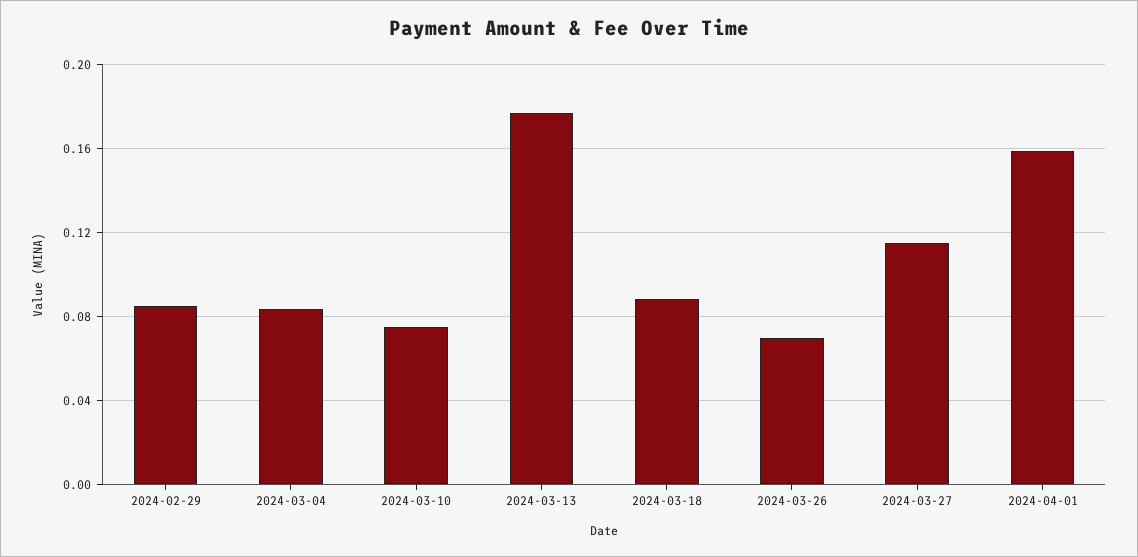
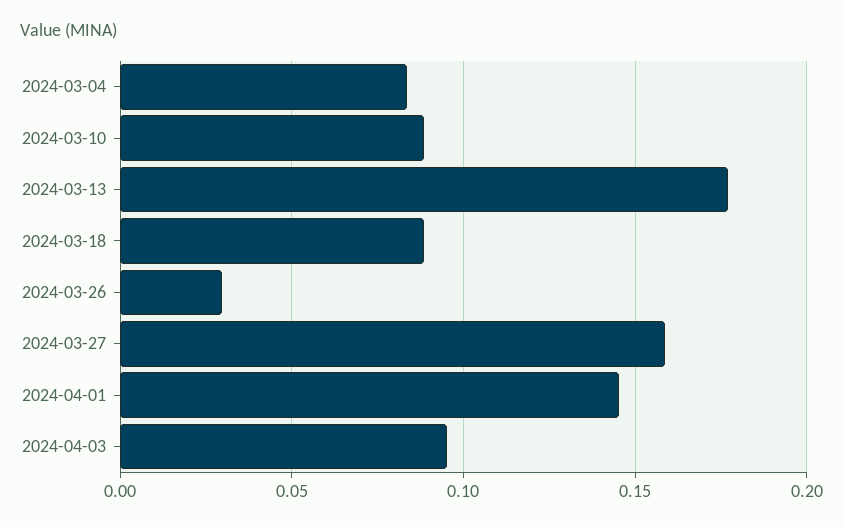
2024-02-29: 0.085 -> none
2024-03-10: 0.075 -> 0.09
2024-03-26: 0.07 -> 0.03
2024-03-27: 0.115 -> 0.16
2024-04-01: 0.16 -> 0.145
2024-04-03: none -> 0.095

